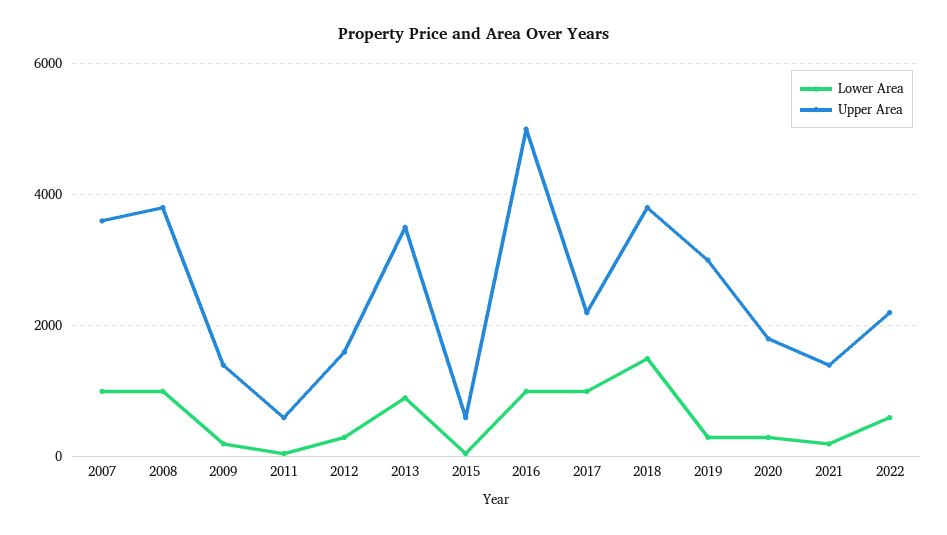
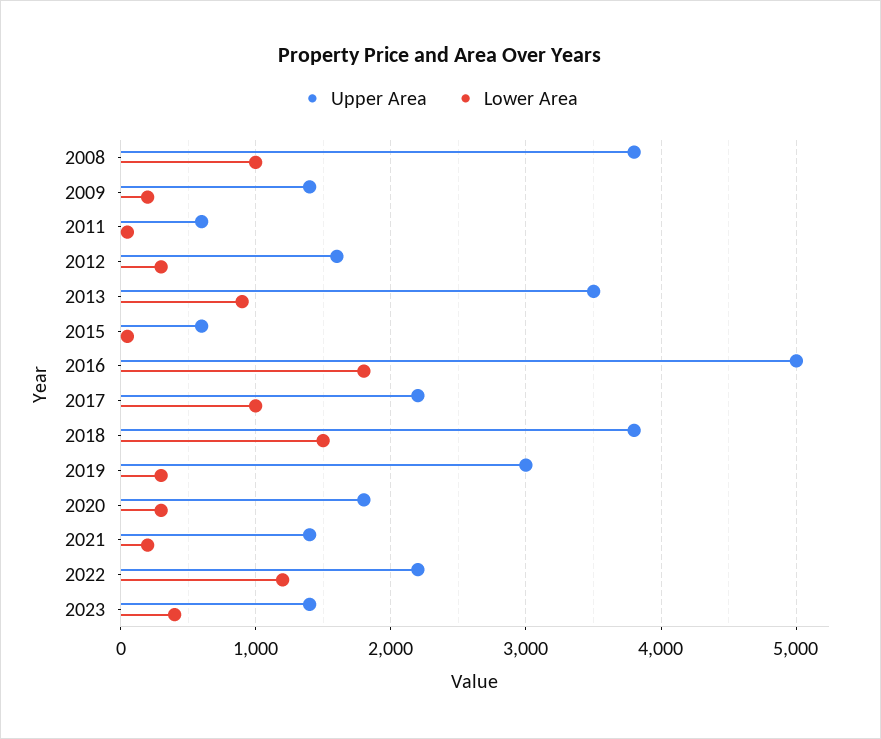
Lower Area, 2007: 1000 -> none
Upper Area, 2007: 3600 -> none
Lower Area, 2016: 1000 -> 1800
Lower Area, 2022: 600 -> 1200
Upper Area, 2023: none -> 1400
Lower Area, 2023: none -> 400

